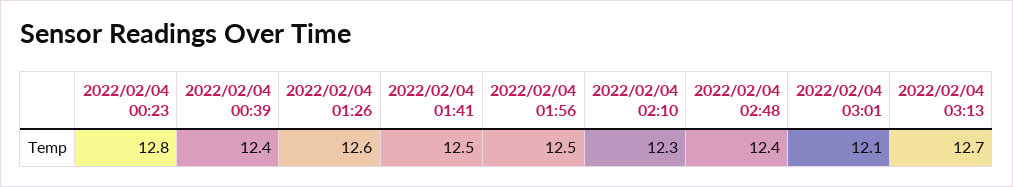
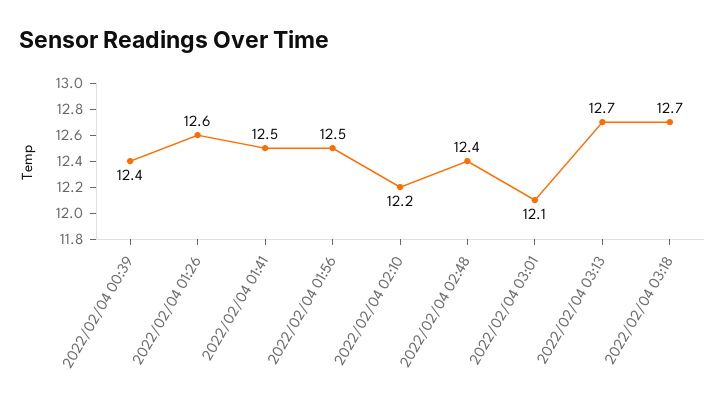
2022/02/04 00:23: 12.8 -> none
2022/02/04 02:10: 12.3 -> 12.2
2022/02/04 03:18: none -> 12.7

